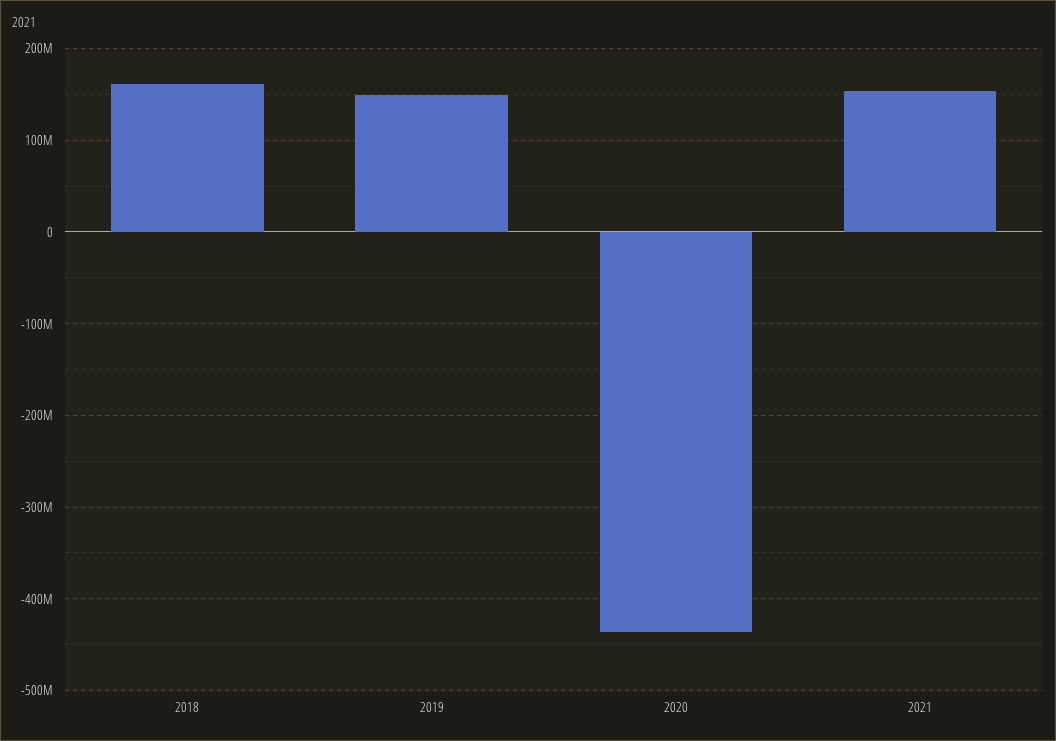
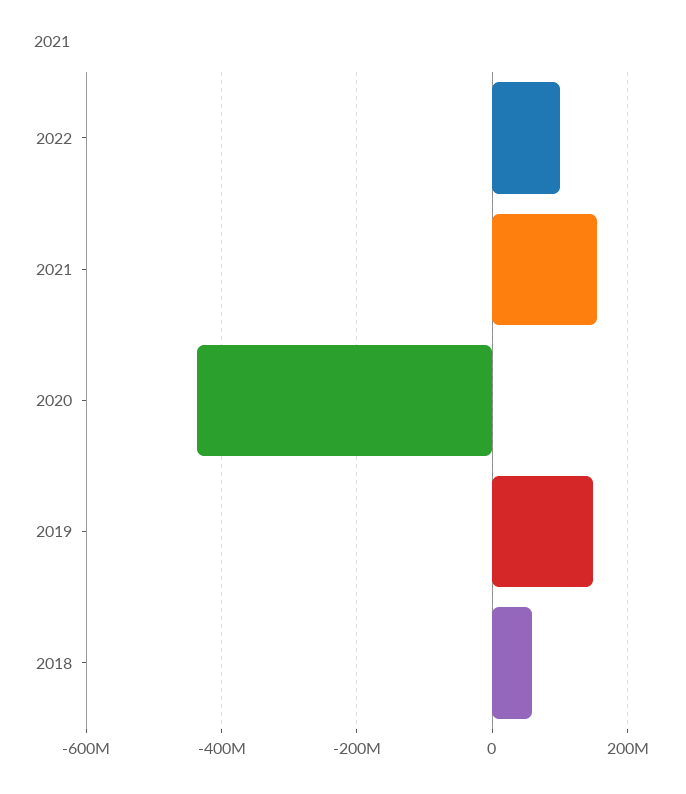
2018: 160000000 -> 60000000
2022: none -> 100000000

